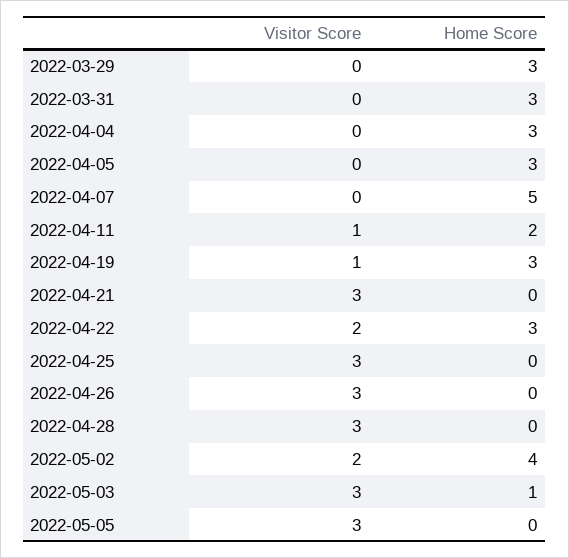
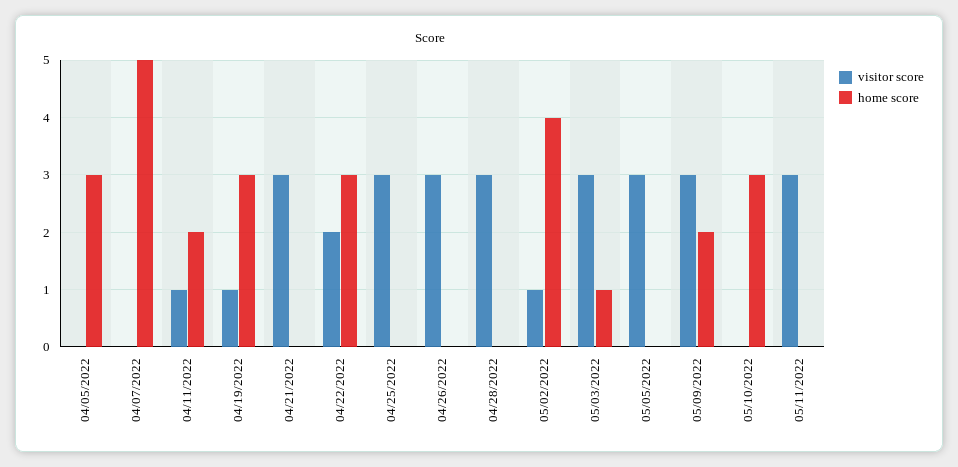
Visitor Score, 2022-03-29: 0 -> none
Home Score, 2022-03-29: 3 -> none
Visitor Score, 2022-03-31: 0 -> none
Home Score, 2022-03-31: 3 -> none
Visitor Score, 2022-04-04: 0 -> none
Home Score, 2022-04-04: 3 -> none
Visitor Score, 2022-05-02: 2 -> 1
Visitor Score, 05/09/2022: none -> 3
Home Score, 05/09/2022: none -> 2
Visitor Score, 05/10/2022: none -> 0
Home Score, 05/10/2022: none -> 3
Visitor Score, 05/11/2022: none -> 3
Home Score, 05/11/2022: none -> 0

